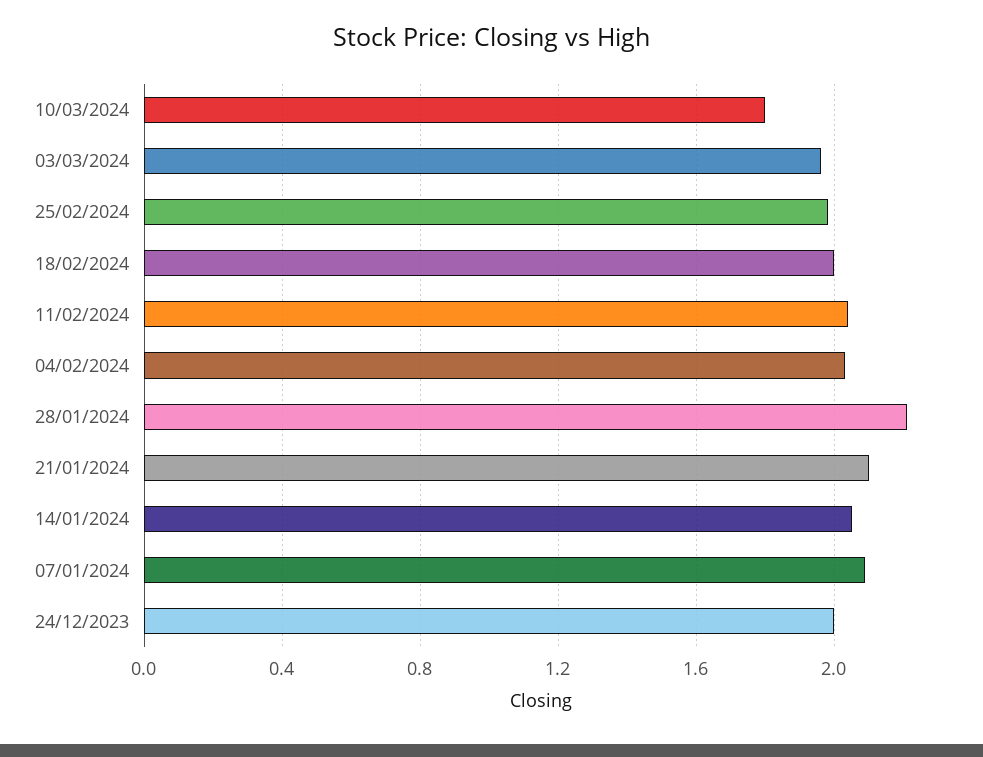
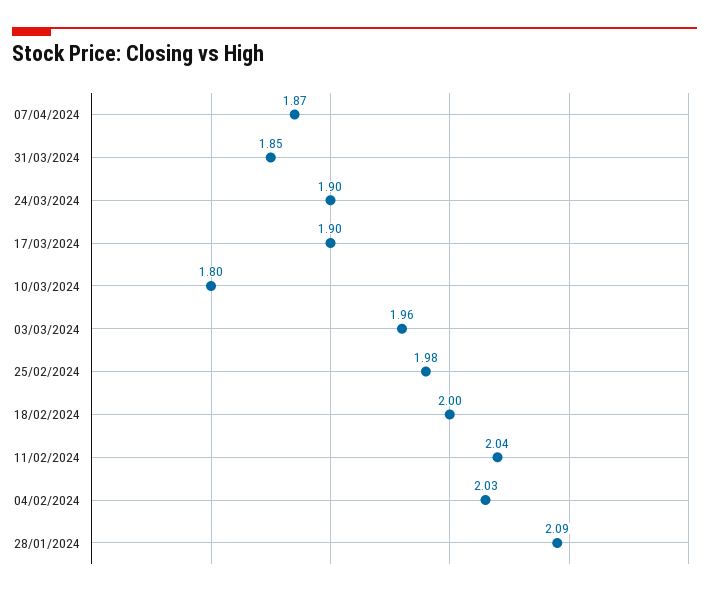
28/01/2024: 2.2 -> 2.09
21/01/2024: 2.1 -> none
14/01/2024: 2.05 -> none
07/01/2024: 2.1 -> none
24/12/2023: 2 -> none
07/04/2024: none -> 1.87
31/03/2024: none -> 1.85
24/03/2024: none -> 1.9
17/03/2024: none -> 1.9

